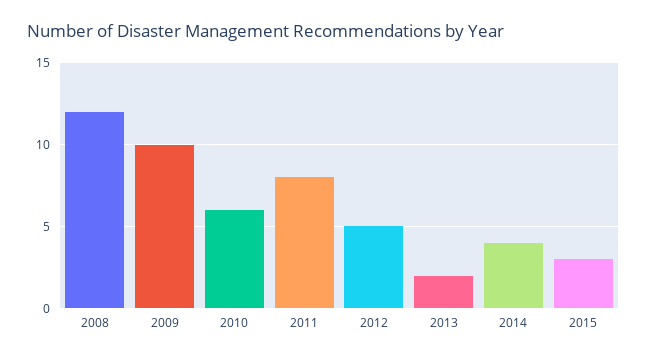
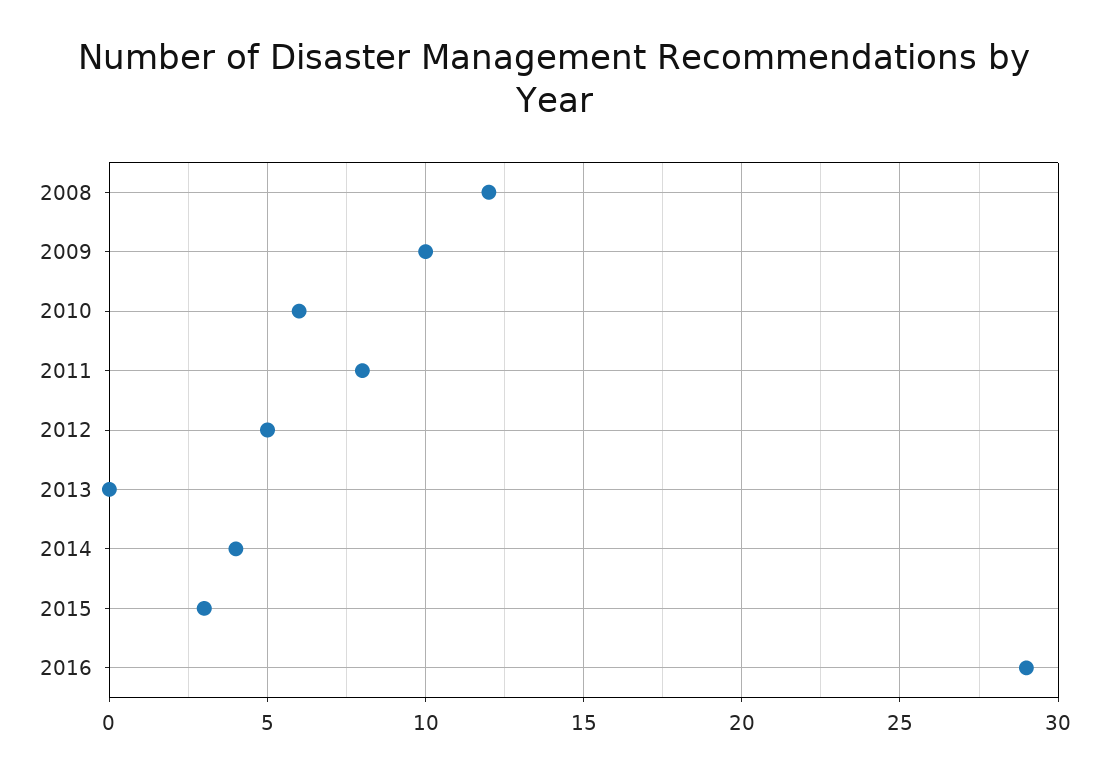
2013: 2 -> 0
2016: none -> 29

